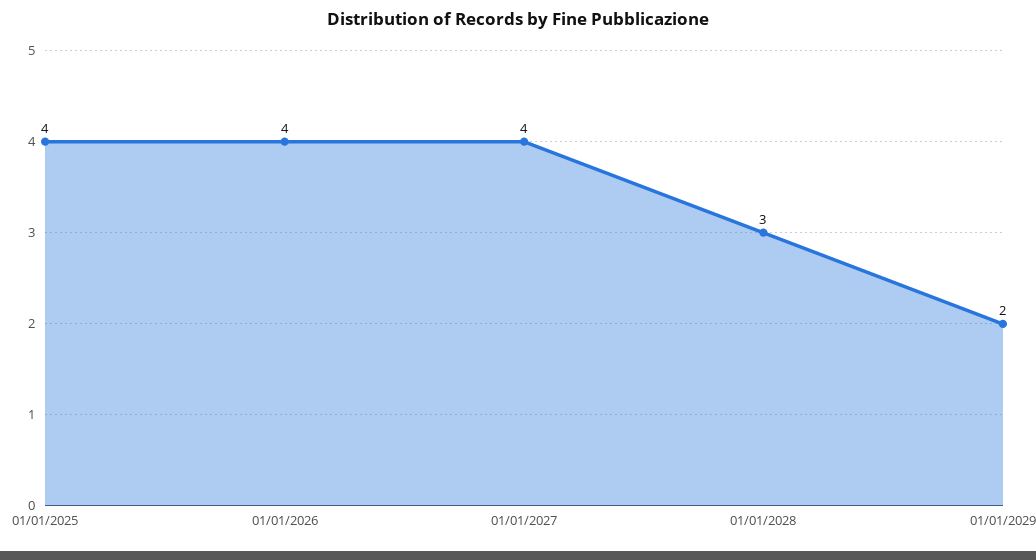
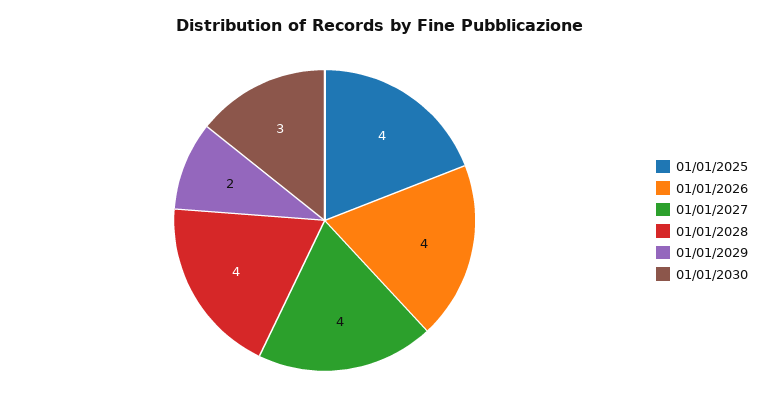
01/01/2028: 3 -> 4
01/01/2030: none -> 3

